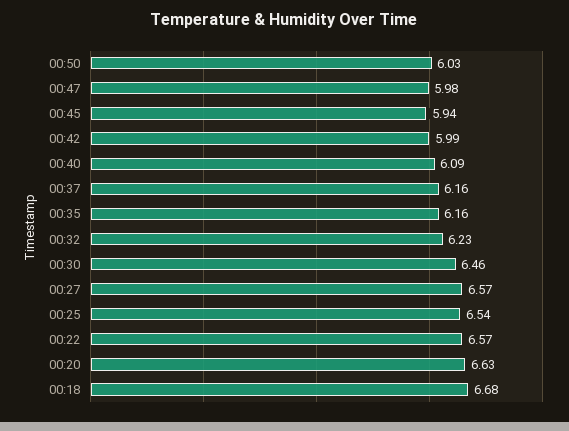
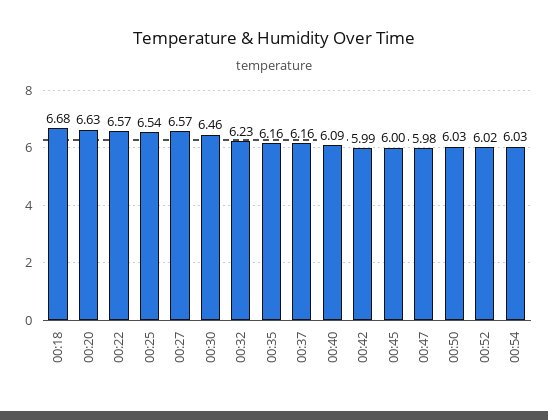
00:45: 5.94 -> 6
00:52: none -> 6.02
00:54: none -> 6.03

